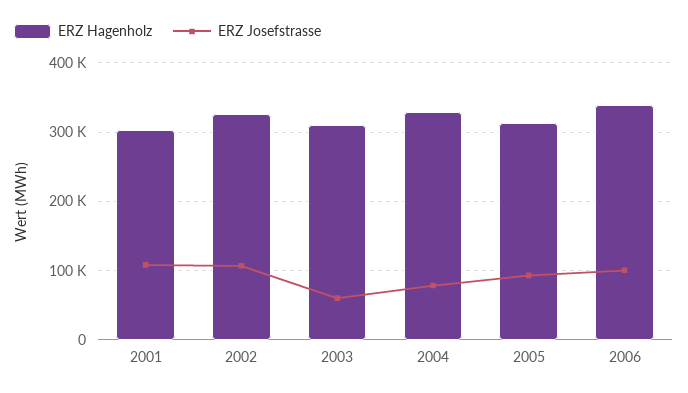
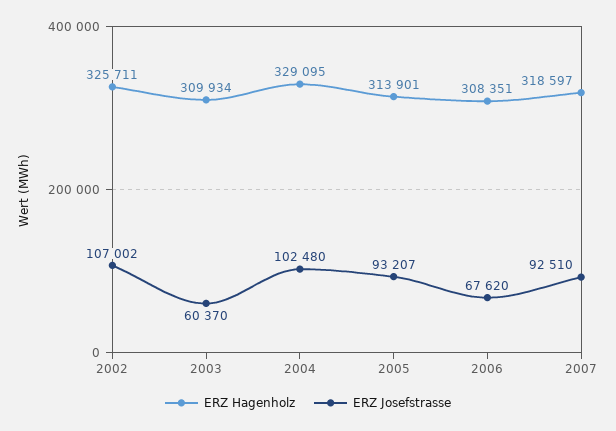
ERZ Hagenholz, 2001: 300000 -> none
ERZ Josefstrasse, 2001: 110000 -> none
ERZ Josefstrasse, 2004: 80000 -> 102480
ERZ Hagenholz, 2006: 340000 -> 308351
ERZ Josefstrasse, 2006: 100000 -> 67620
ERZ Hagenholz, 2007: none -> 318597
ERZ Josefstrasse, 2007: none -> 92510

